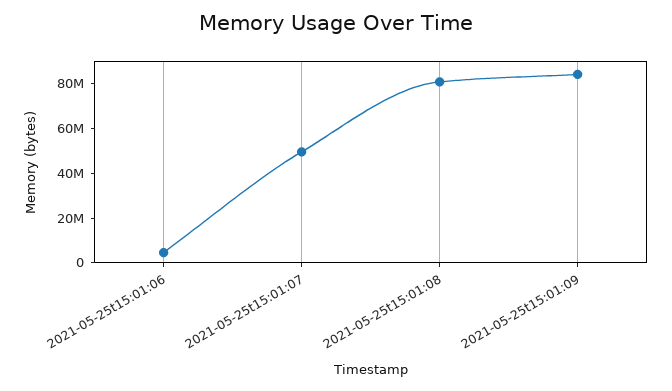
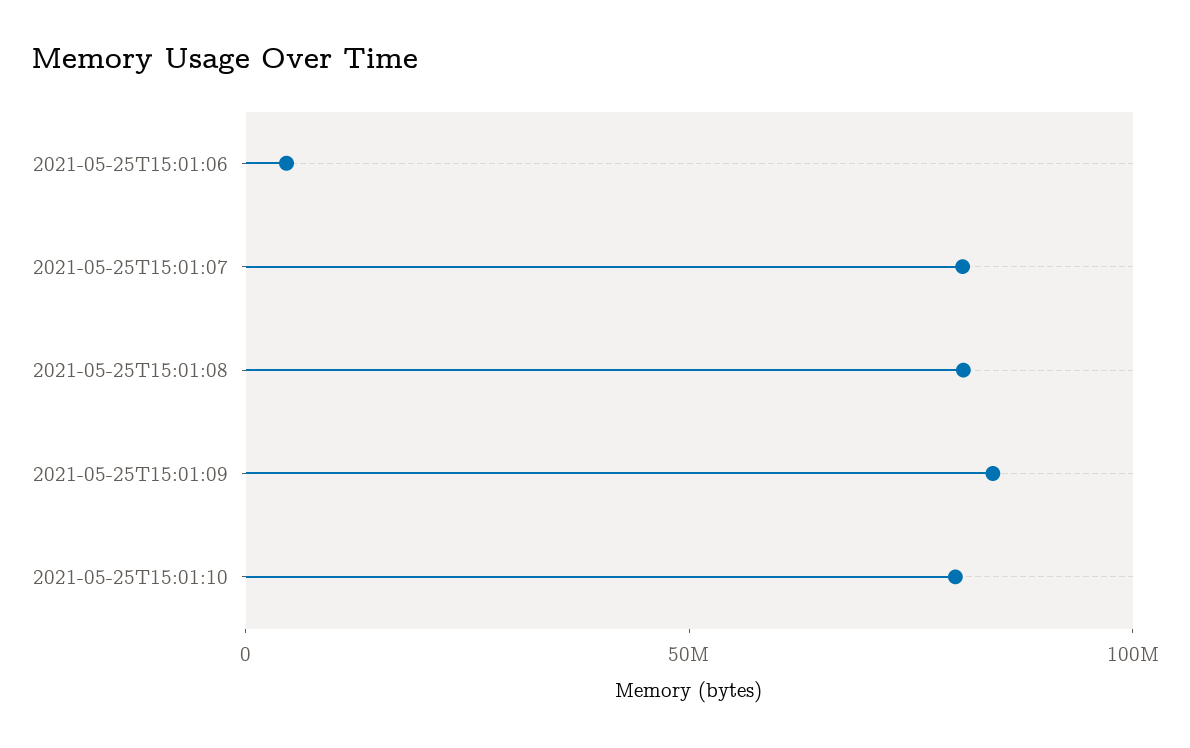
2021-05-25t15:01:07: 50000000 -> 80000000
2021-05-25T15:01:10: none -> 80000000

